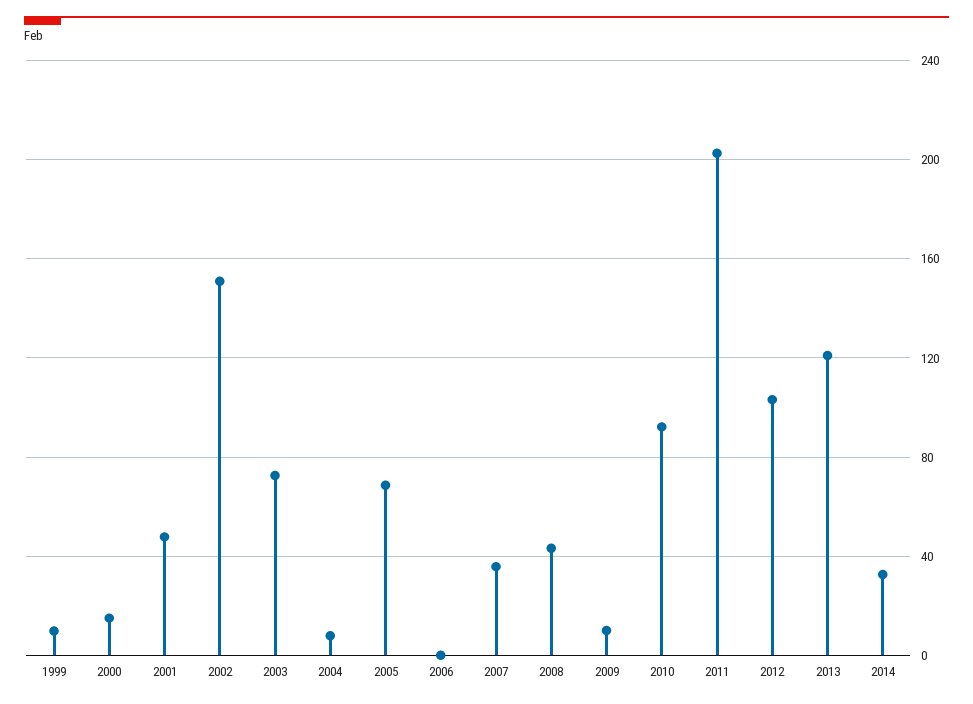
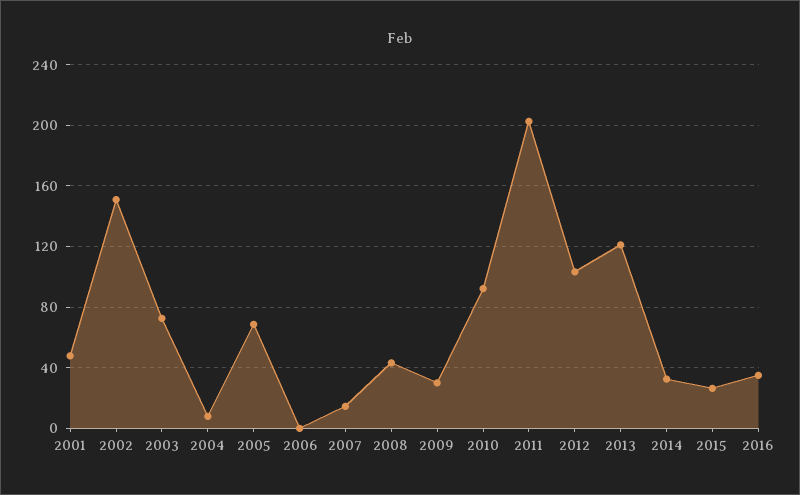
1999: 10 -> none
2000: 15 -> none
2007: 35 -> 15
2009: 10 -> 30
2015: none -> 25
2016: none -> 35

